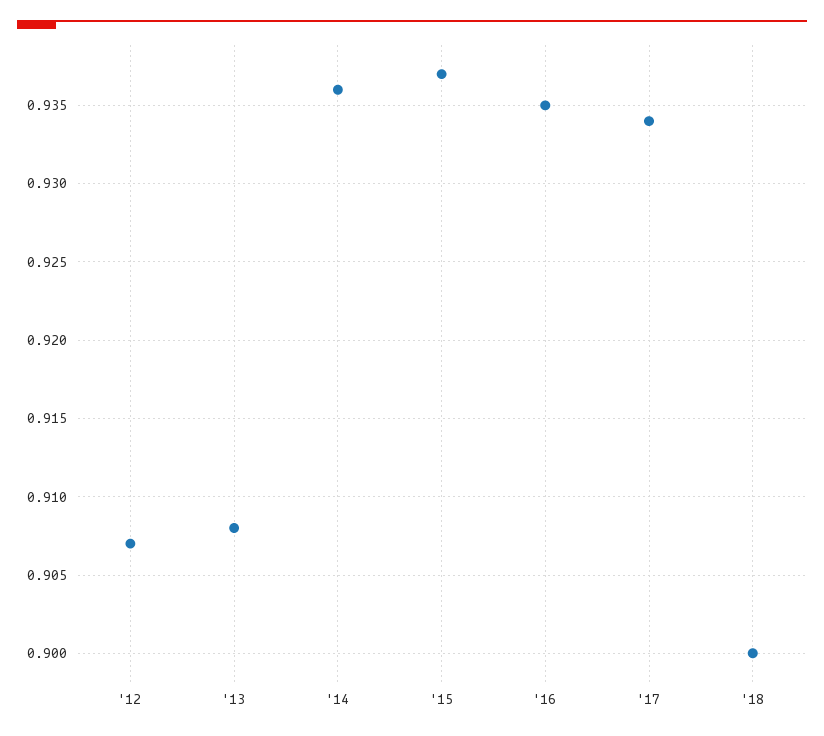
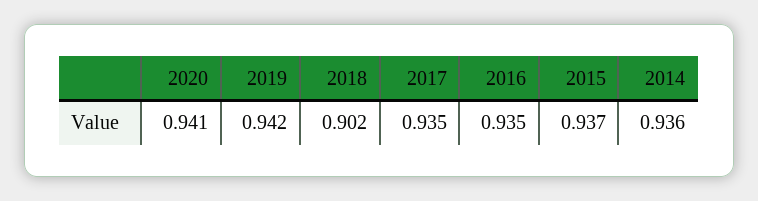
'12: 0.907 -> none
'13: 0.908 -> none
'17: 0.934 -> 0.935
'18: 0.9 -> 0.902
2020: none -> 0.941
2019: none -> 0.942

